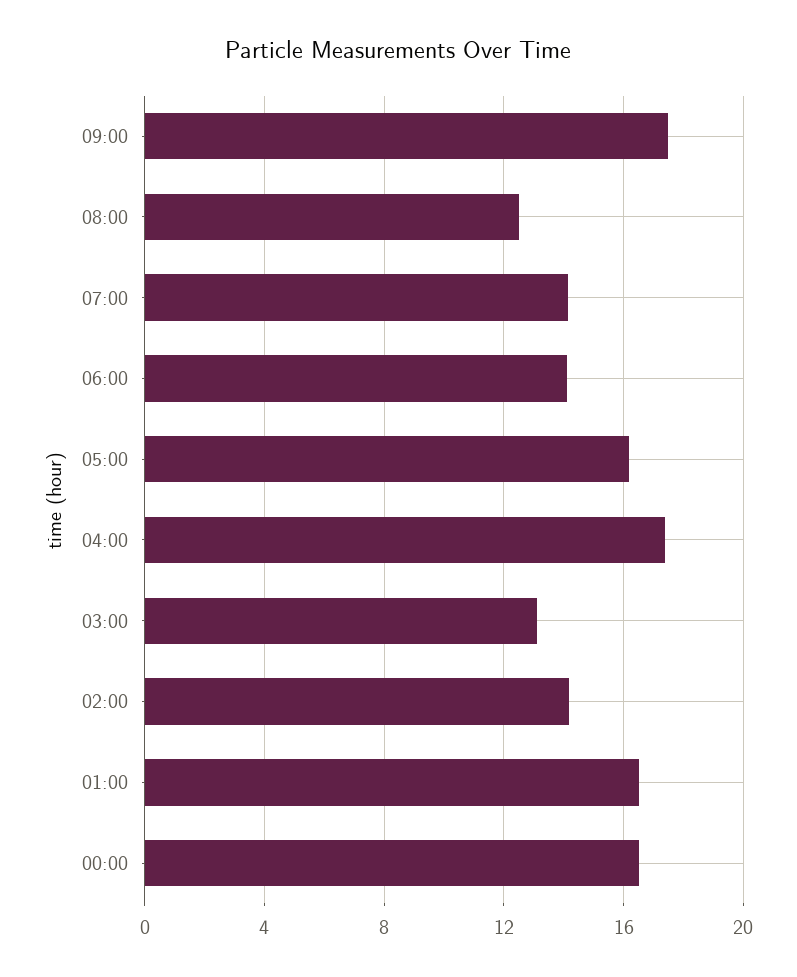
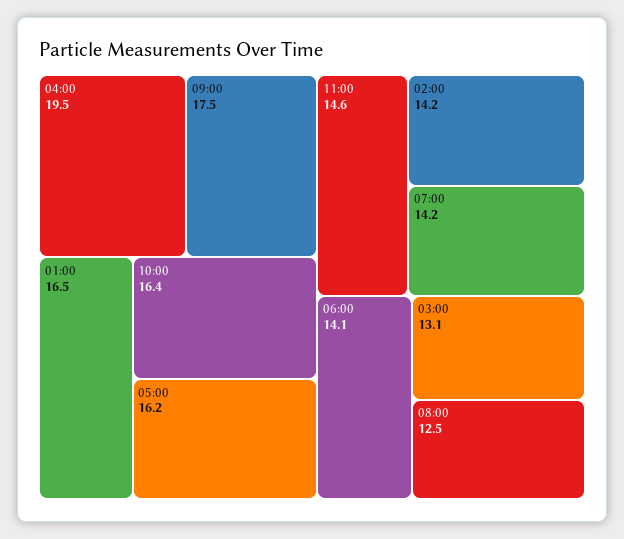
04:00: 17.5 -> 19.5
00:00: 16.5 -> none
10:00: none -> 16.4
11:00: none -> 14.6

